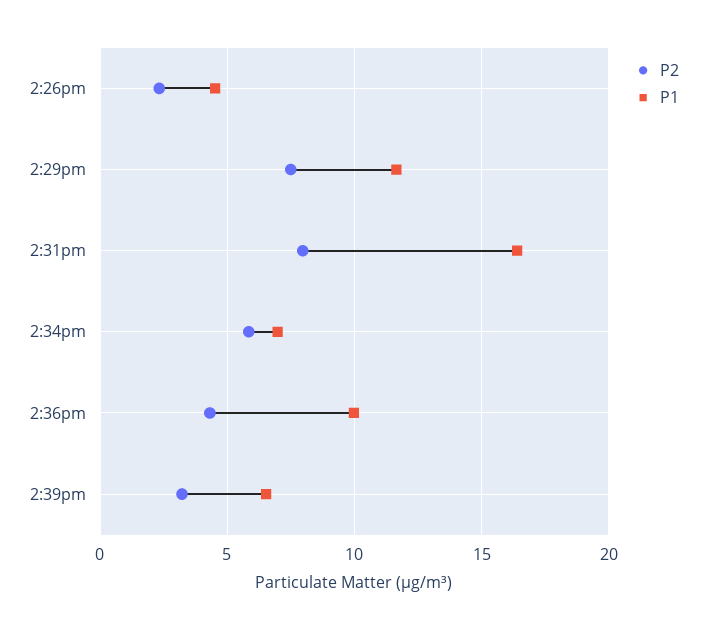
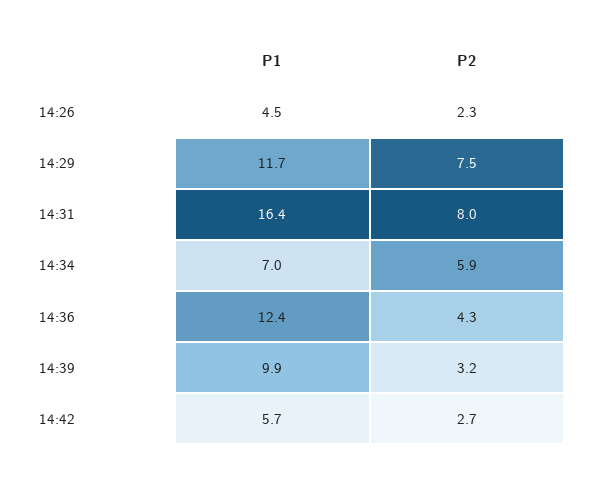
P1, 2:36pm: 10 -> 12.4
P1, 2:39pm: 6.5 -> 9.9
P1, 14:42: none -> 5.7
P2, 14:42: none -> 2.7

